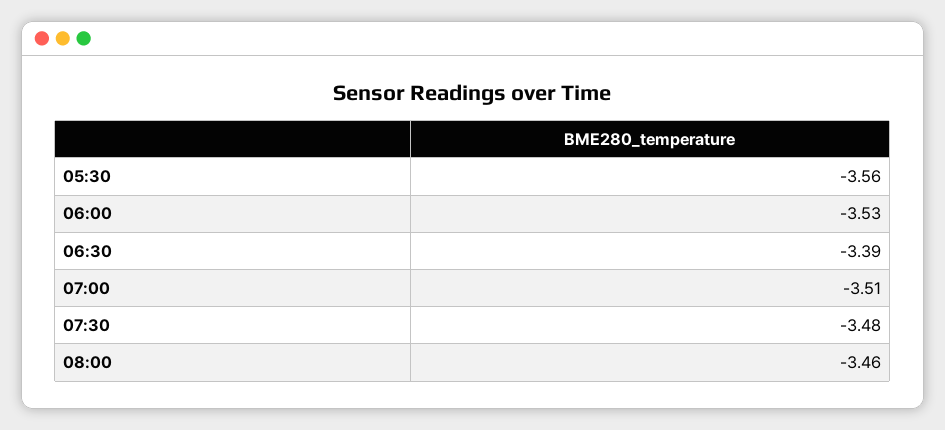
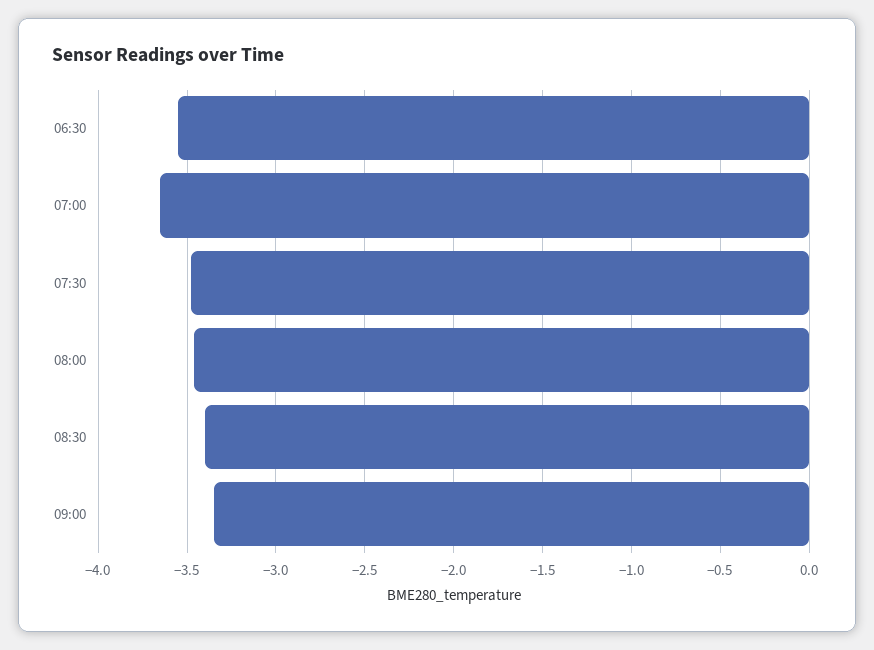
05:30: -3.56 -> none
06:00: -3.53 -> none
06:30: -3.39 -> -3.55
07:00: -3.51 -> -3.65
08:30: none -> -3.4
09:00: none -> -3.35

